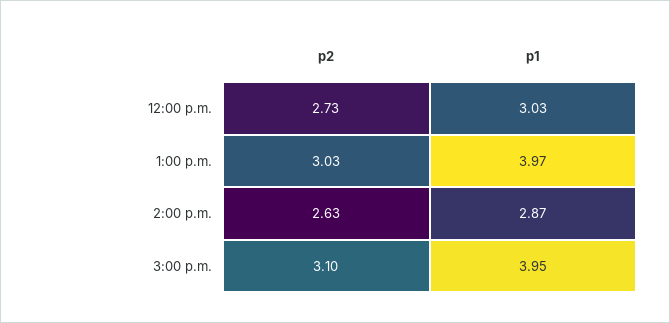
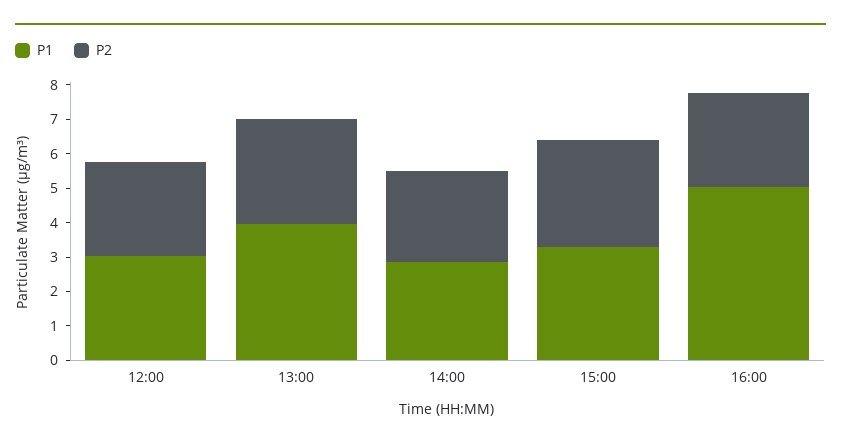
p1, 3:00 p.m.: 3.95 -> 3.25
p1, 16:00: none -> 5
p2, 16:00: none -> 2.75

